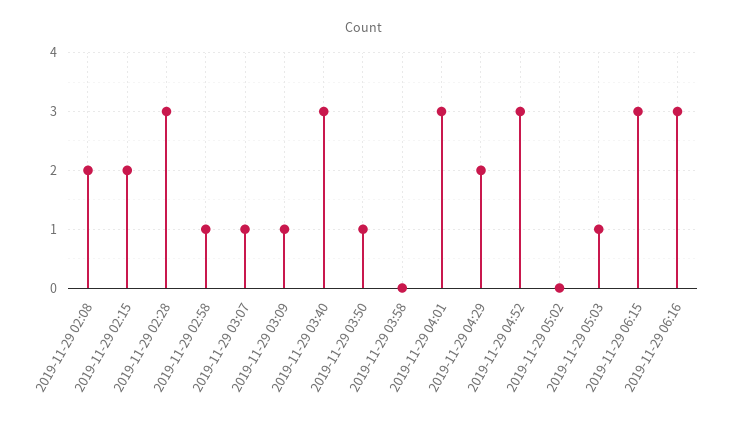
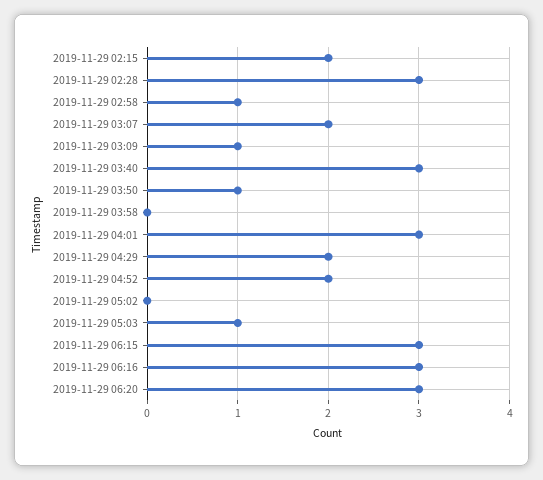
2019-11-29 02:08: 2 -> none
2019-11-29 03:07: 1 -> 2
2019-11-29 04:52: 3 -> 2
2019-11-29 06:20: none -> 3

